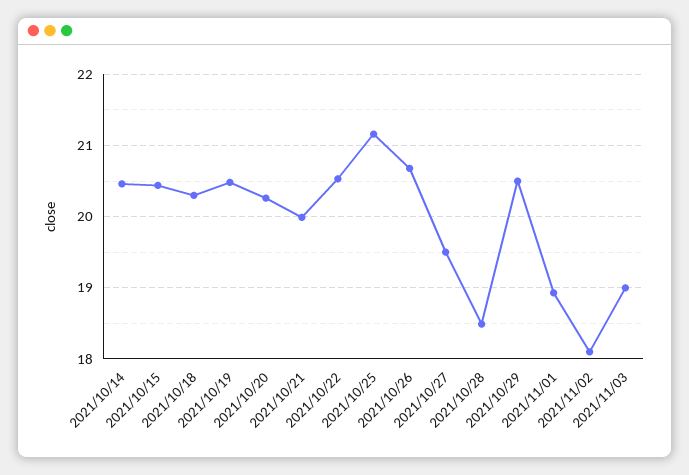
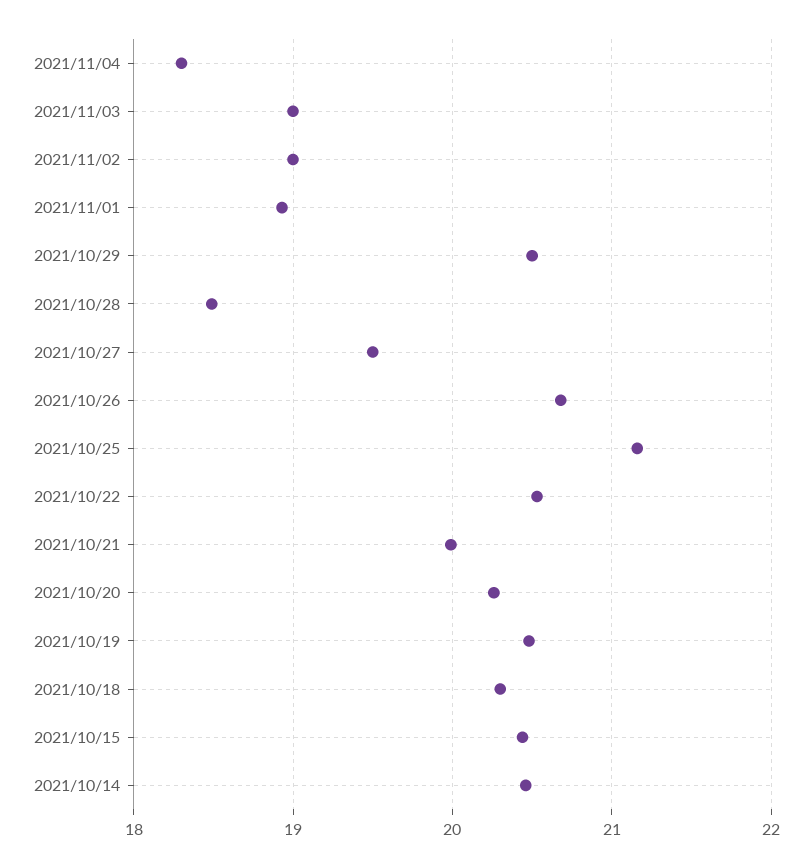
2021/11/02: 18.1 -> 19
2021/11/04: none -> 18.3

